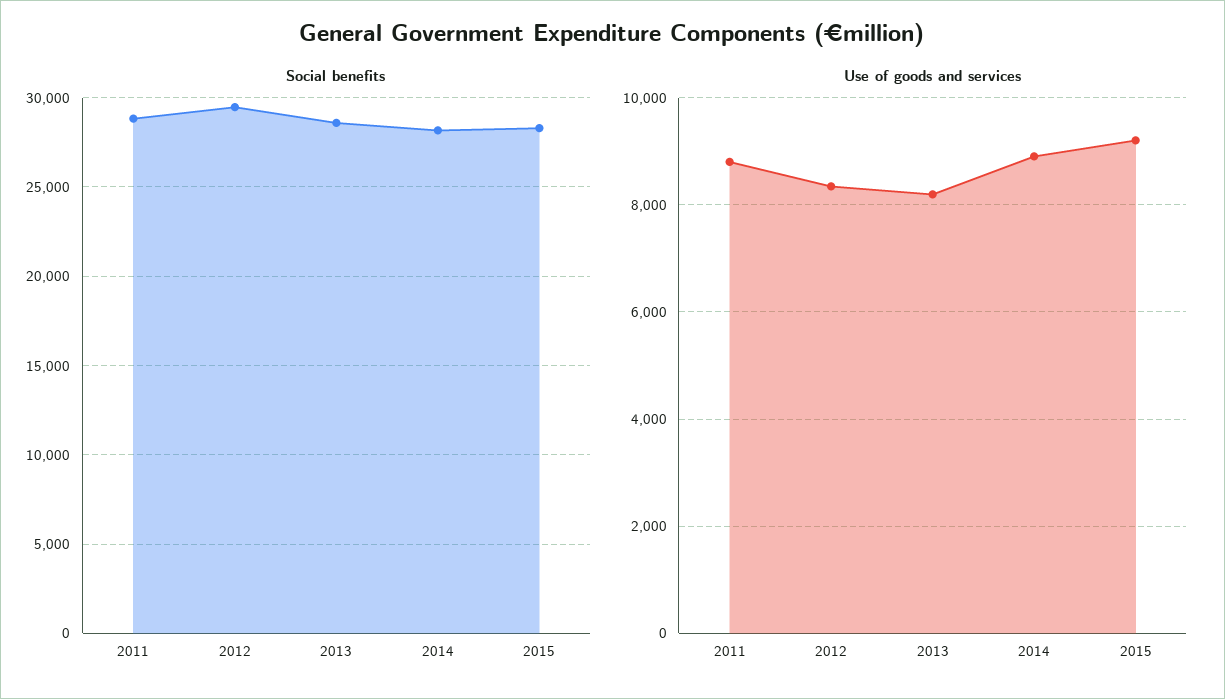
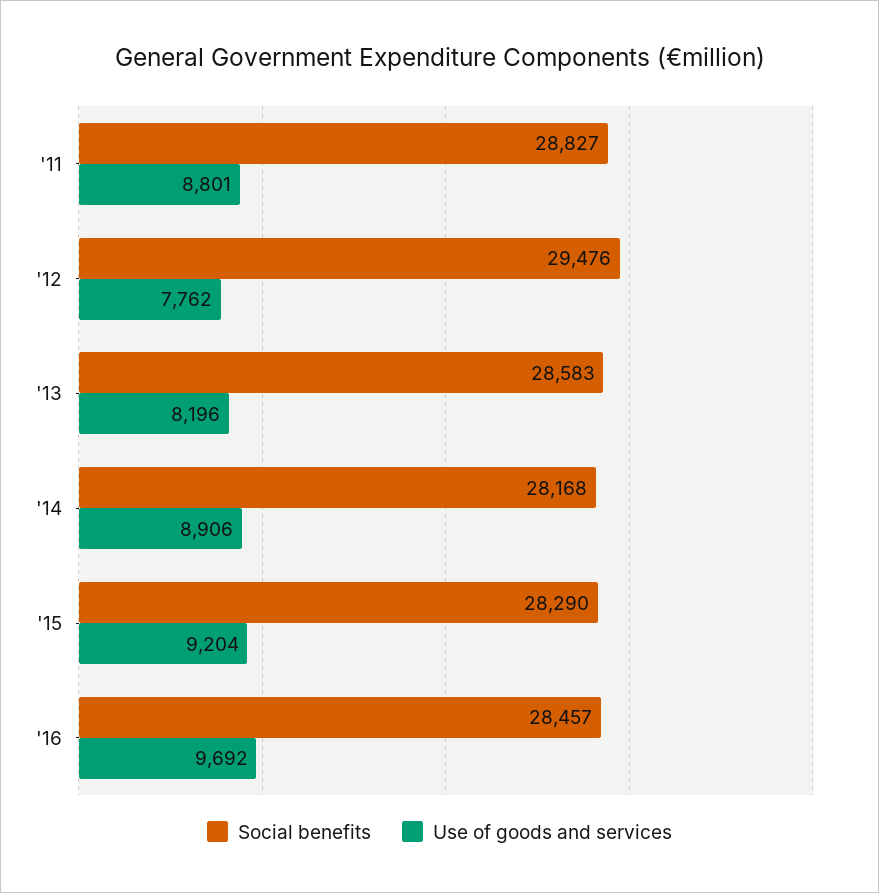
Use of goods and services, 2012: 8400 -> 7762
Social benefits, '16: none -> 28457
Use of goods and services, '16: none -> 9692

